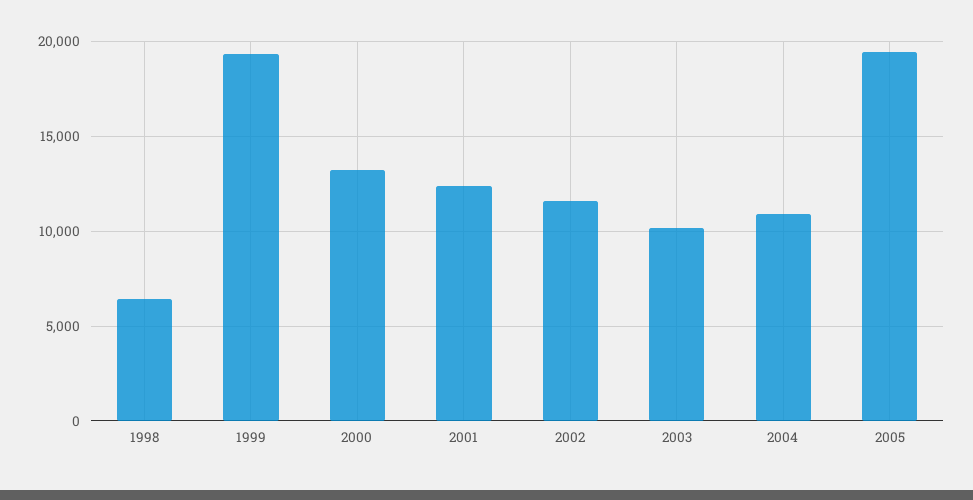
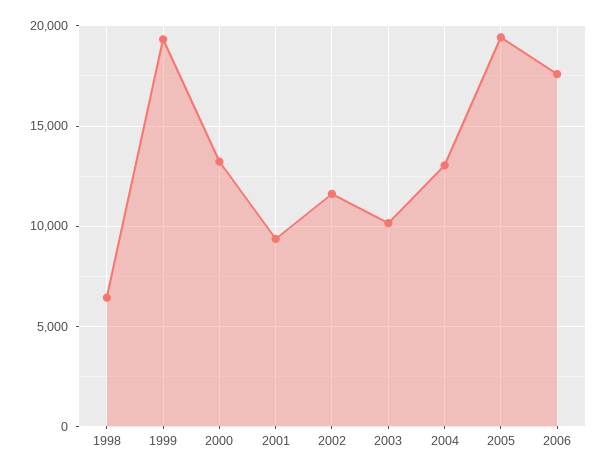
2001: 12500 -> 9500
2004: 11000 -> 13000
2006: none -> 17500

